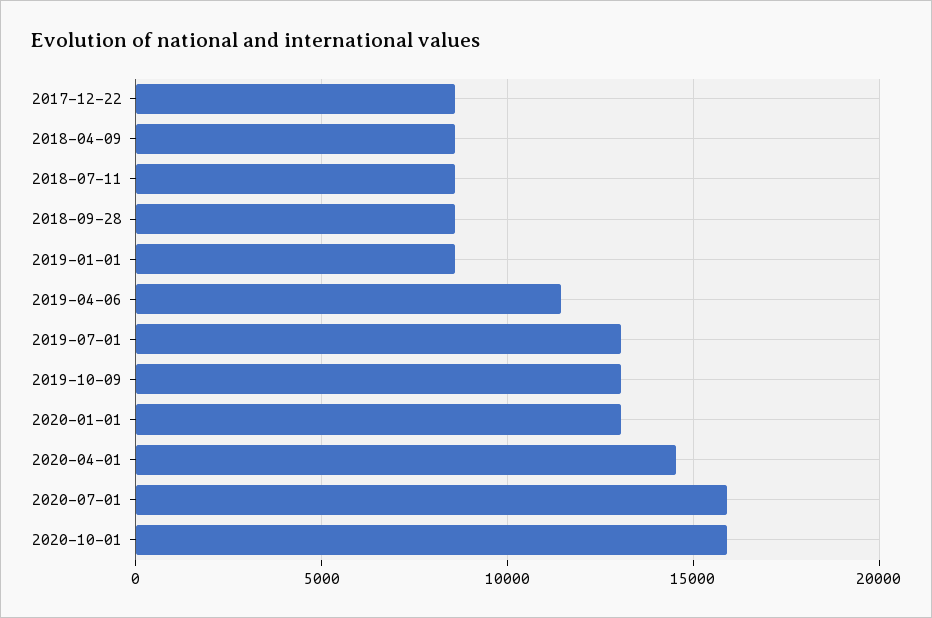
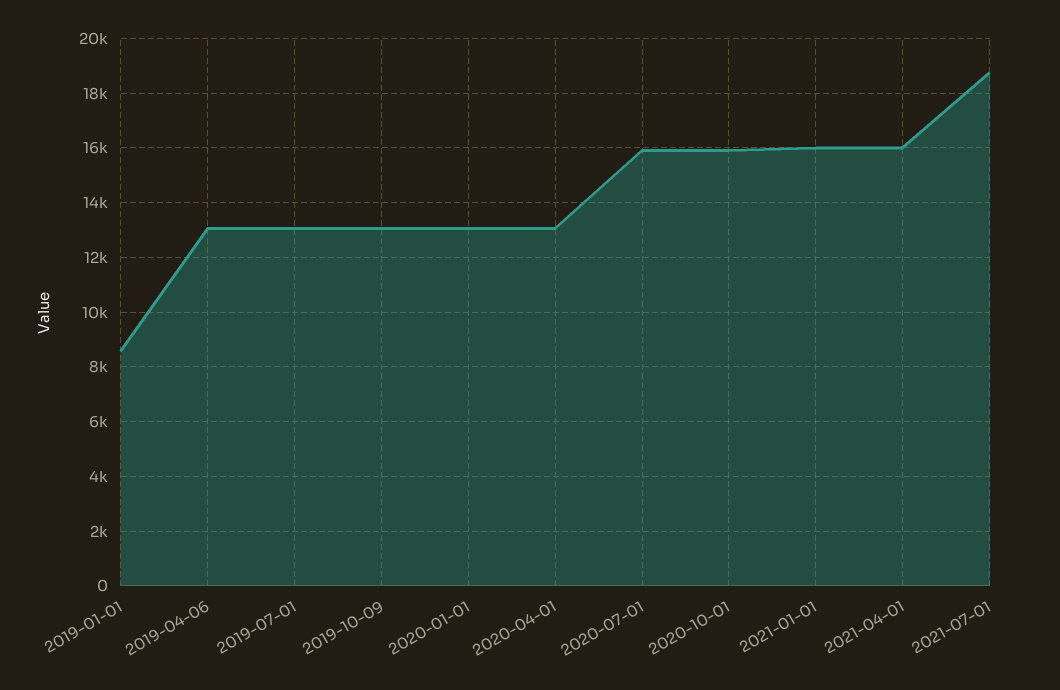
2017-12-22: 8500 -> none
2018-04-09: 8500 -> none
2018-07-11: 8500 -> none
2018-09-28: 8500 -> none
2019-04-06: 11500 -> 13000
2020-04-01: 14500 -> 13000
2021-01-01: none -> 16000
2021-04-01: none -> 16000
2021-07-01: none -> 18750

